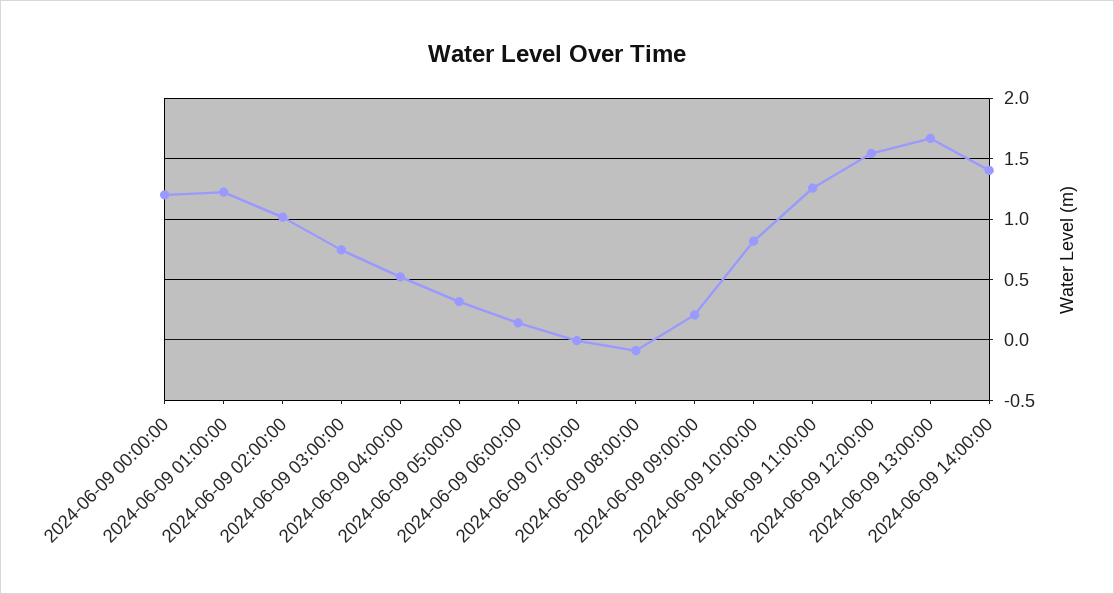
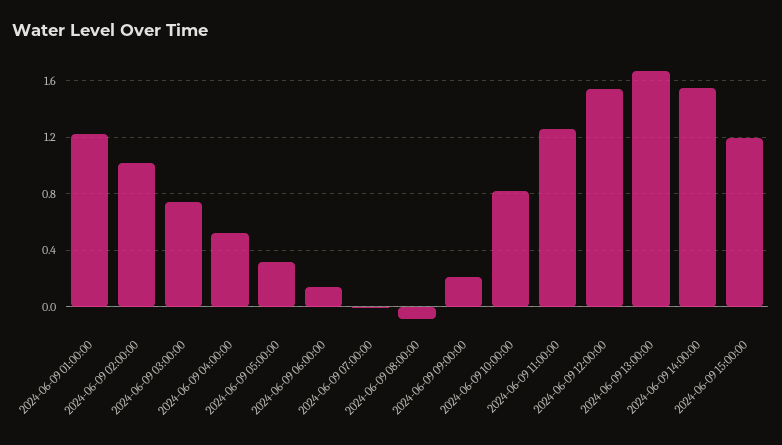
2024-06-09 00:00:00: 1.2 -> none
2024-06-09 14:00:00: 1.4 -> 1.55
2024-06-09 15:00:00: none -> 1.2

